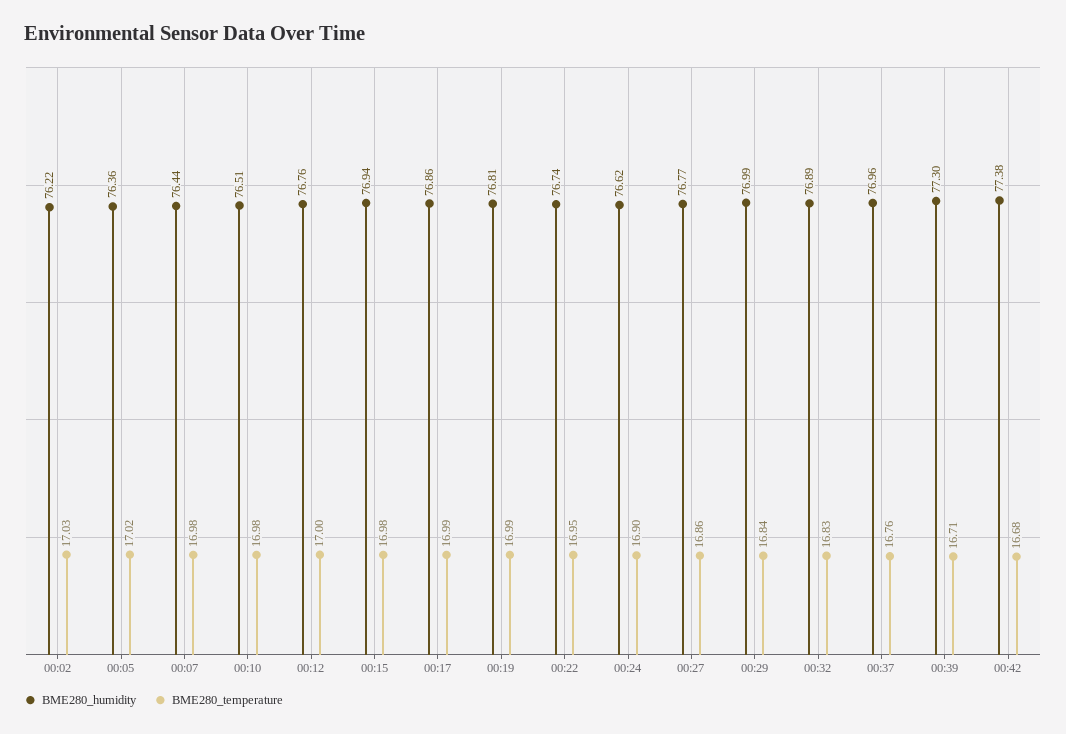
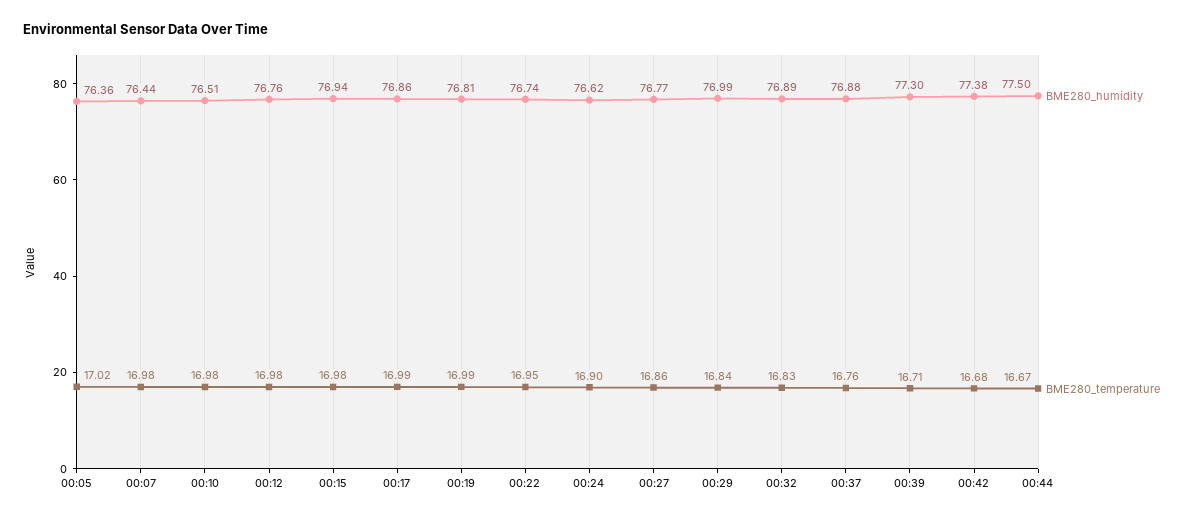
BME280_humidity, 00:02: 76.22 -> none
BME280_temperature, 00:02: 17.03 -> none
BME280_temperature, 00:12: 17 -> 16.98
BME280_humidity, 00:37: 76.96 -> 76.88
BME280_humidity, 00:44: none -> 77.5
BME280_temperature, 00:44: none -> 16.67

